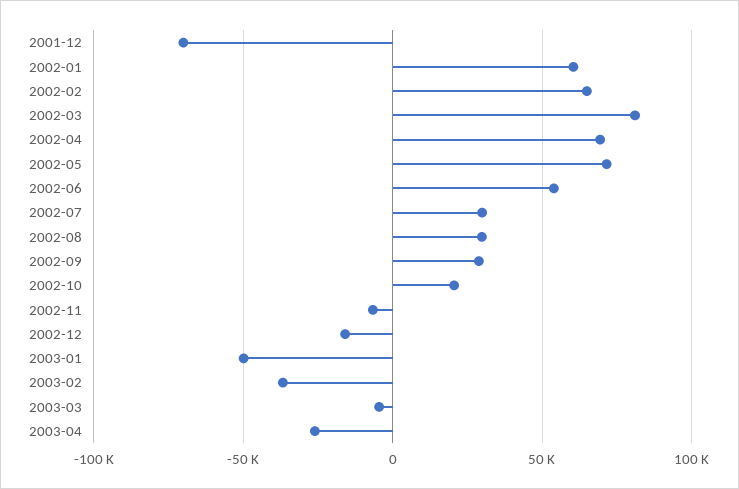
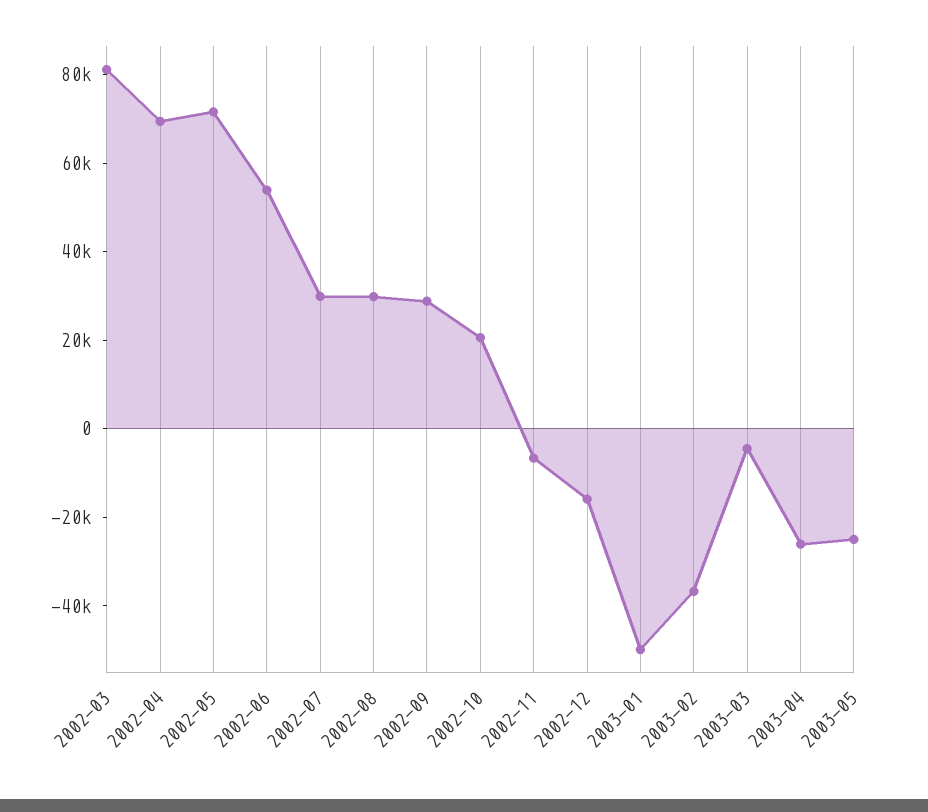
2001-12: -70000 -> none
2002-01: 60000 -> none
2002-02: 65000 -> none
2003-05: none -> -25000

